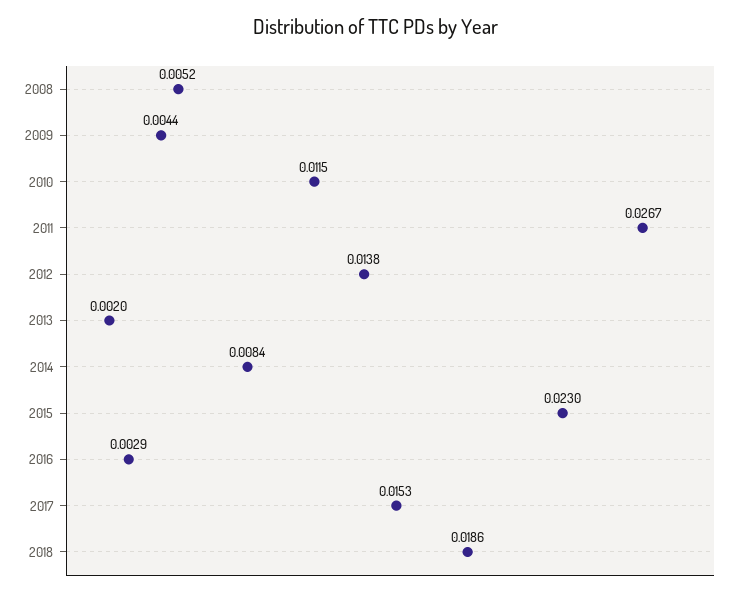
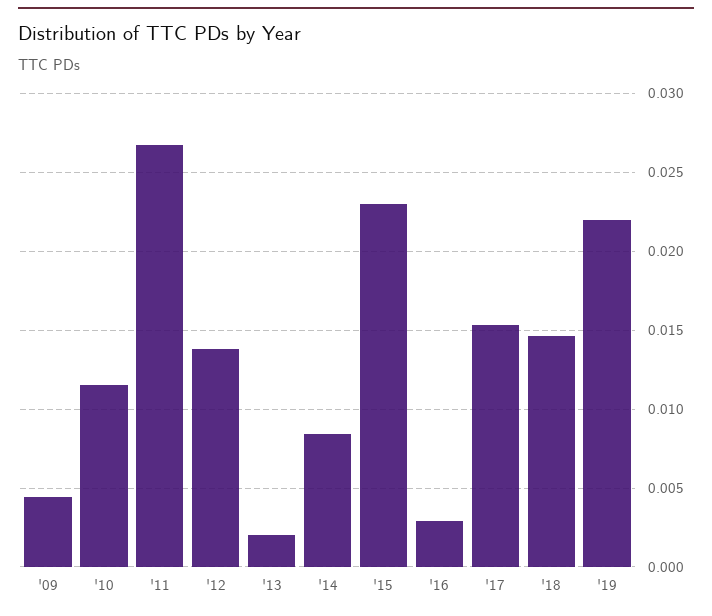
2008: 0.0052 -> none
2018: 0.0186 -> 0.0145
'19: none -> 0.022

